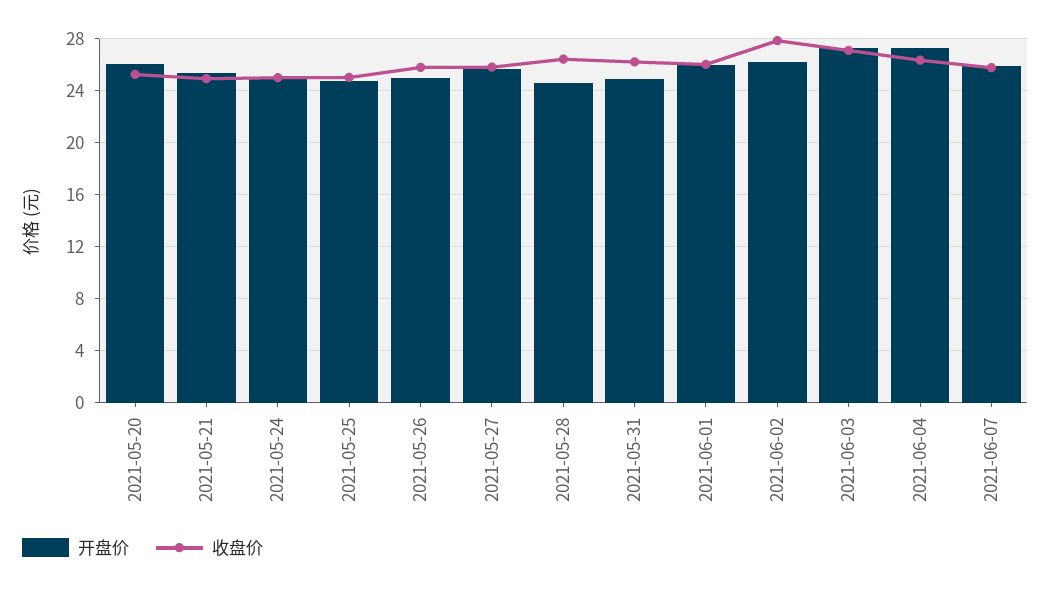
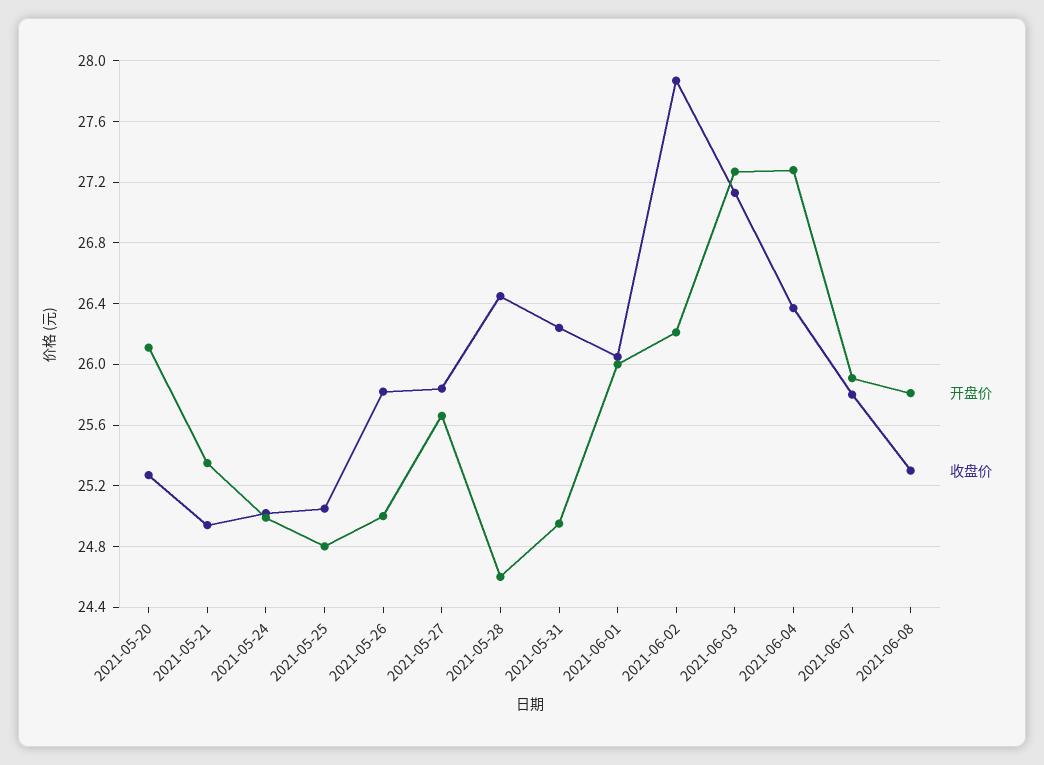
开盘价, 2021-06-08: none -> 25.8
收盘价, 2021-06-08: none -> 25.3

